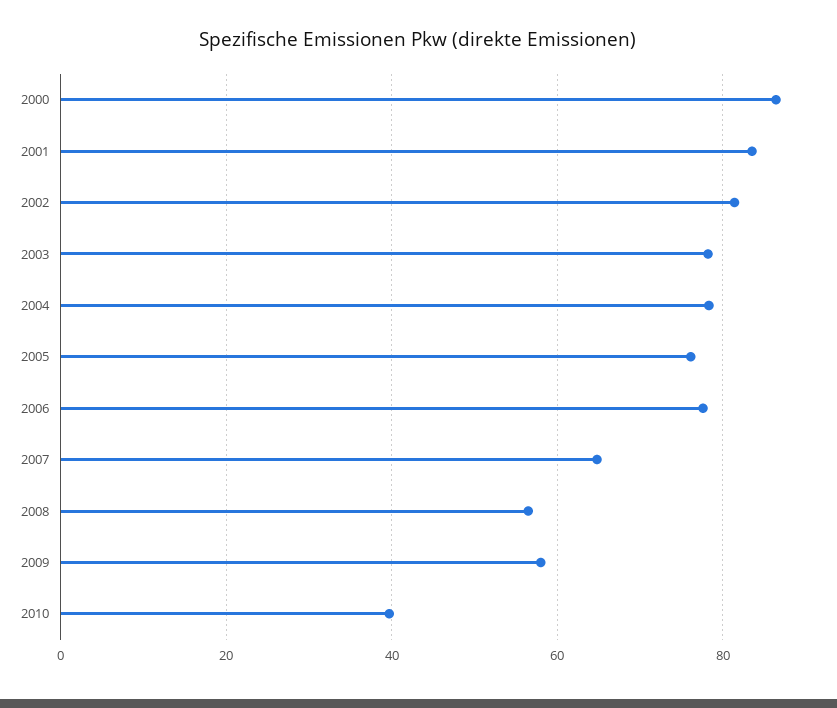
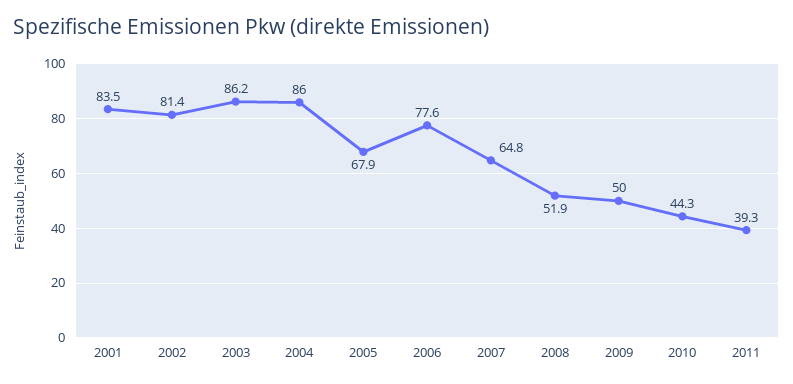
2000: 86 -> none
2003: 78 -> 86.2
2004: 78 -> 86
2005: 76 -> 67.9
2008: 56 -> 51.9
2009: 58 -> 50
2010: 40 -> 44.3
2011: none -> 39.3

